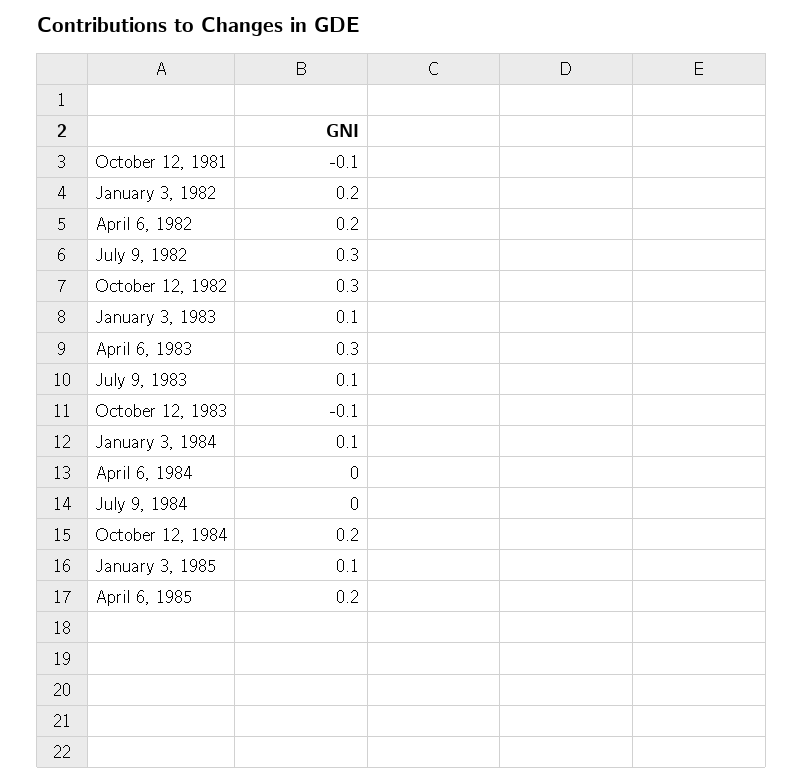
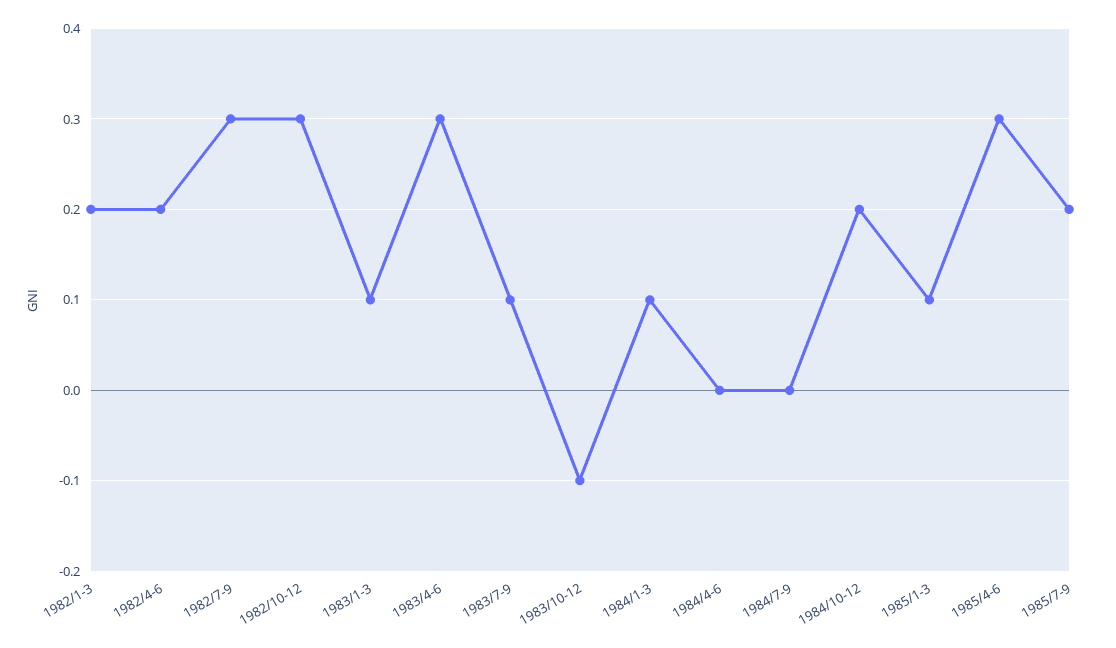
October 12, 1981: -0.1 -> none
April 6, 1985: 0.2 -> 0.3
1985/7-9: none -> 0.2

